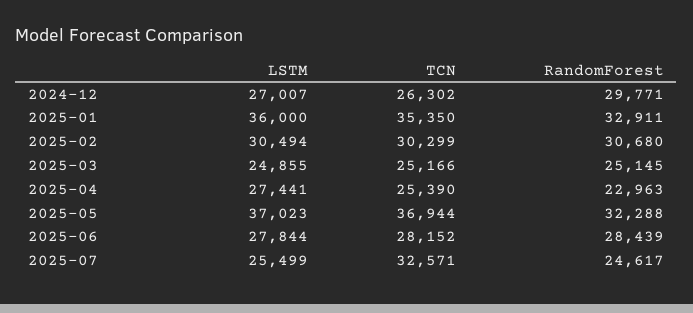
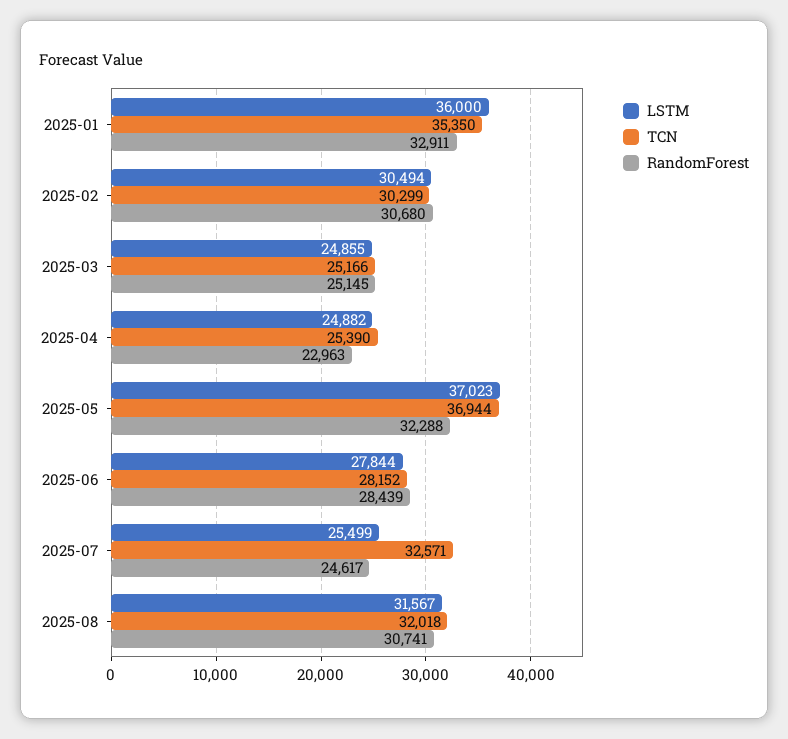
LSTM, 2024-12: 27007 -> none
TCN, 2024-12: 26302 -> none
RandomForest, 2024-12: 29771 -> none
LSTM, 2025-04: 27441 -> 24882
LSTM, 2025-08: none -> 31567
TCN, 2025-08: none -> 32018
RandomForest, 2025-08: none -> 30741

